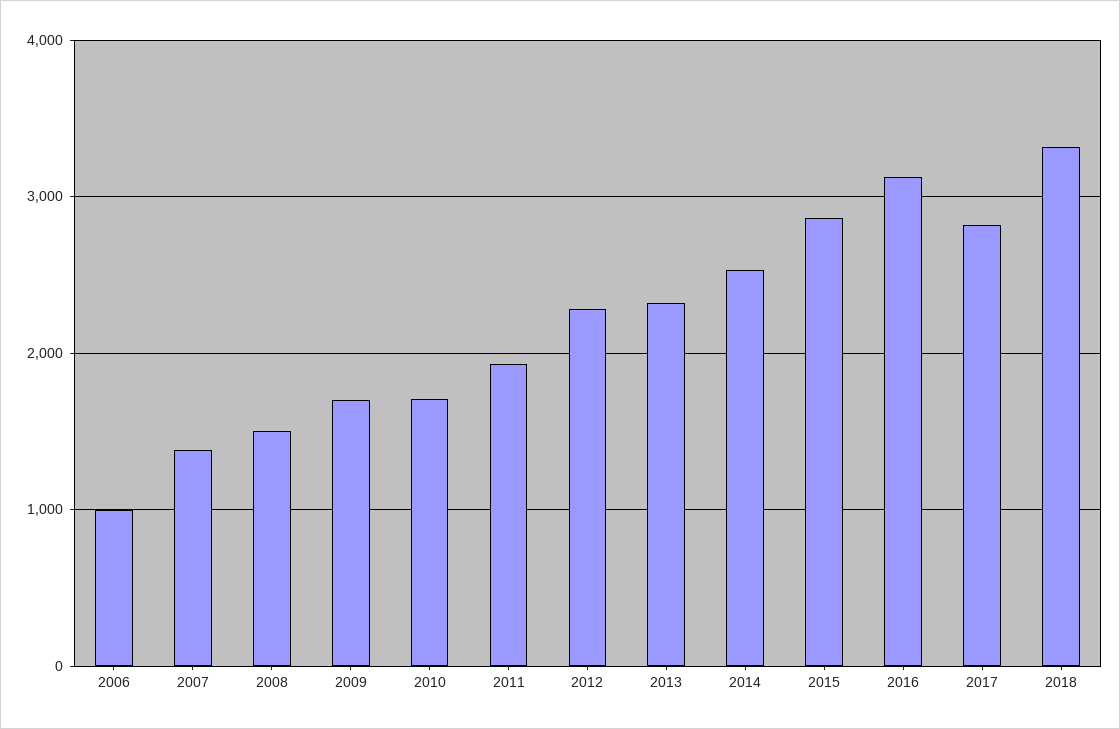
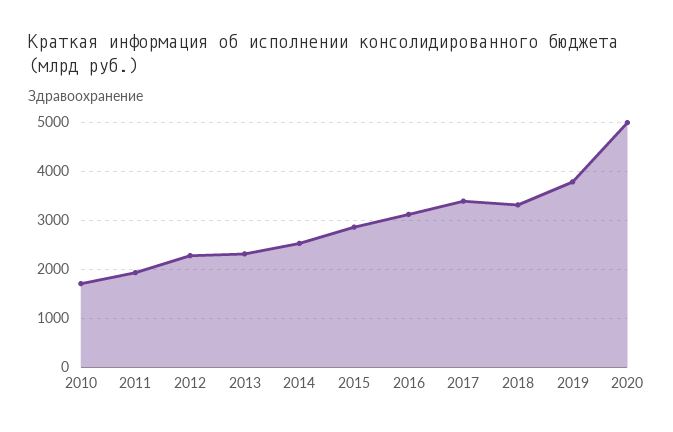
2006: 1000 -> none
2007: 1400 -> none
2008: 1500 -> none
2009: 1700 -> none
2017: 2800 -> 3400
2019: none -> 3800
2020: none -> 5000

